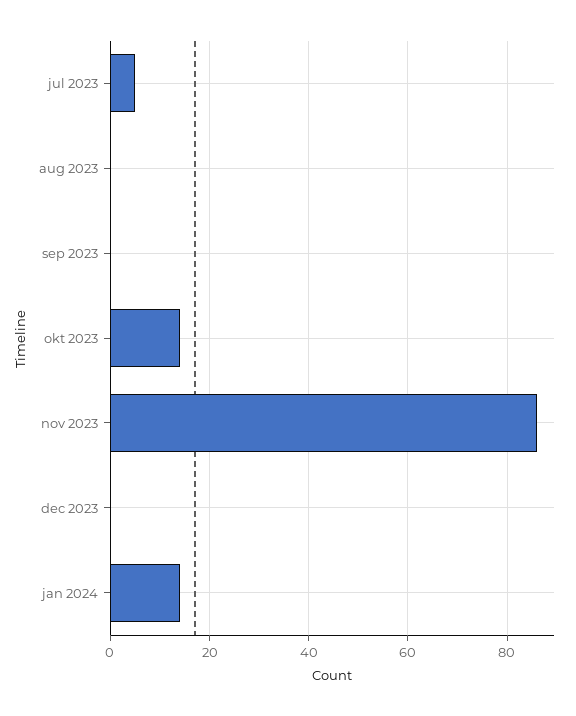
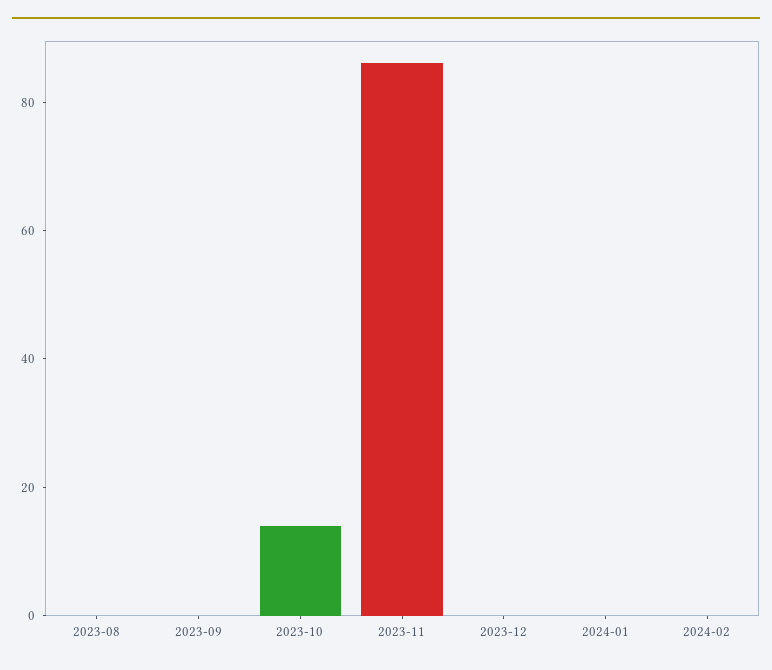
jul 2023: 5 -> none
jan 2024: 15 -> 0
2024-02: none -> 0

